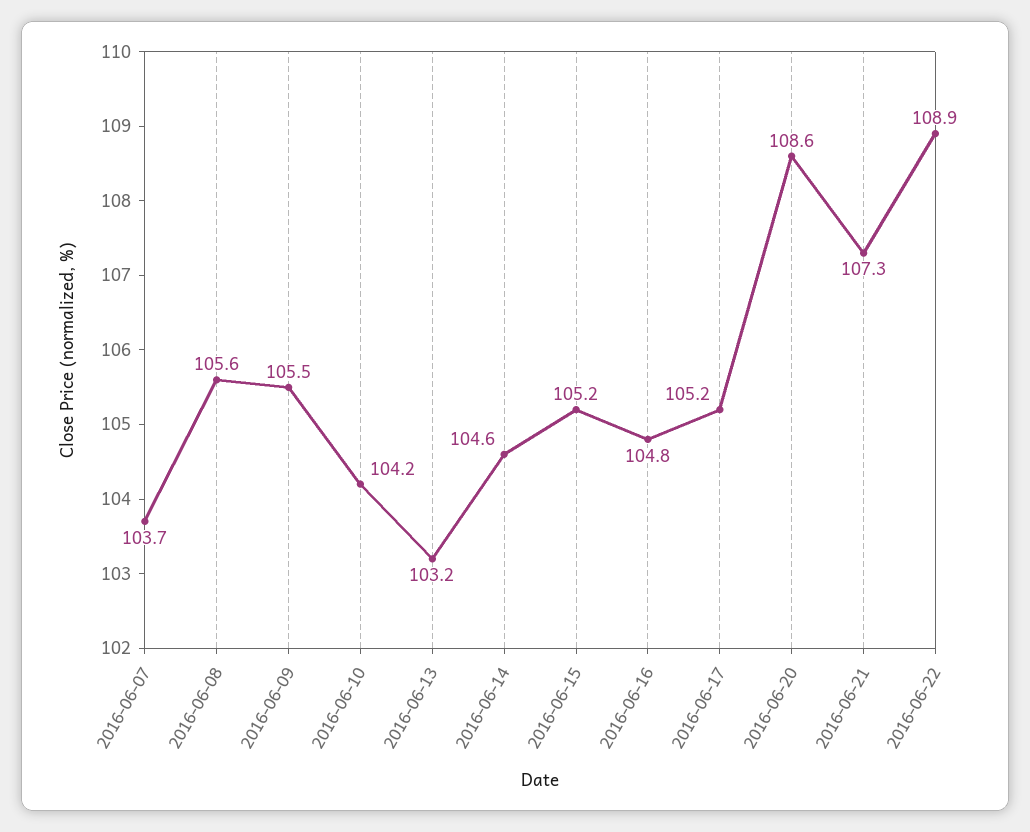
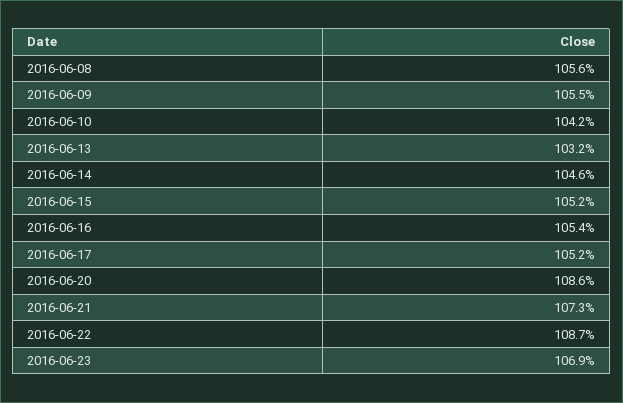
2016-06-07: 103.7 -> none
2016-06-16: 104.8 -> 105.4
2016-06-22: 108.9 -> 108.7
2016-06-23: none -> 106.9

